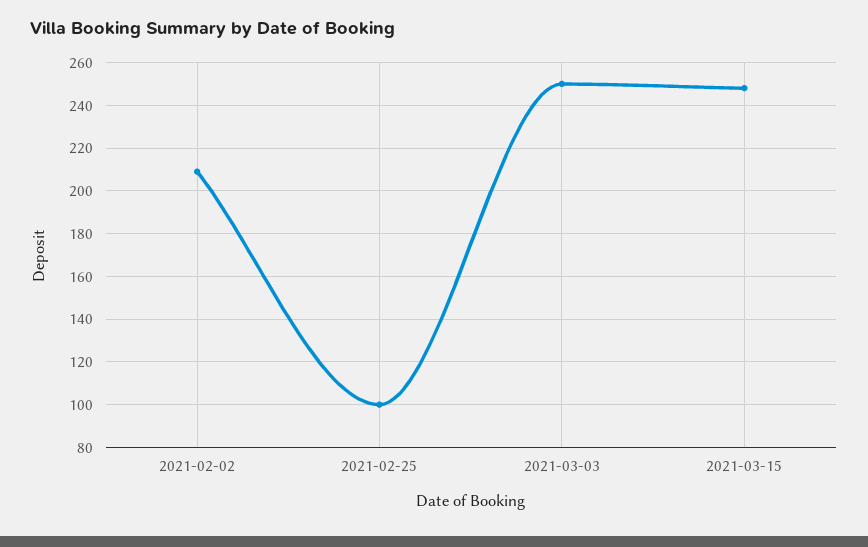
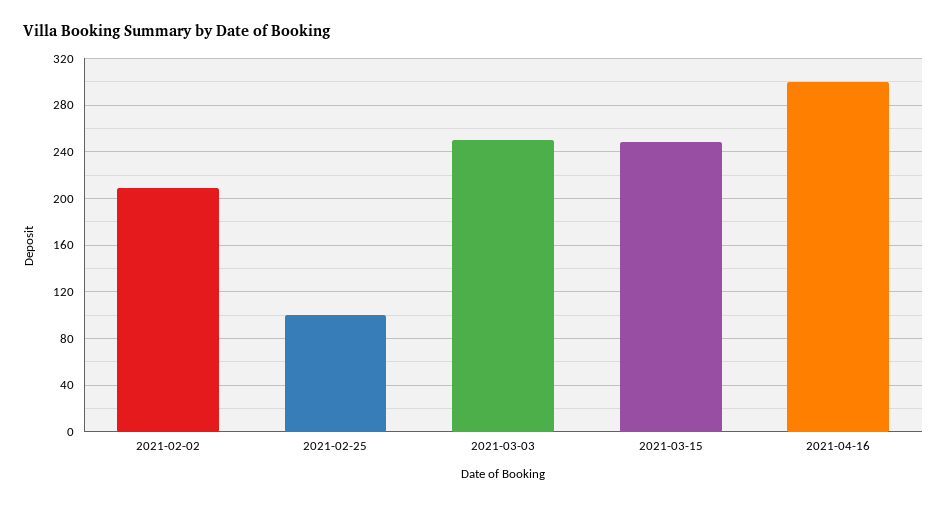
2021-04-16: none -> 300

